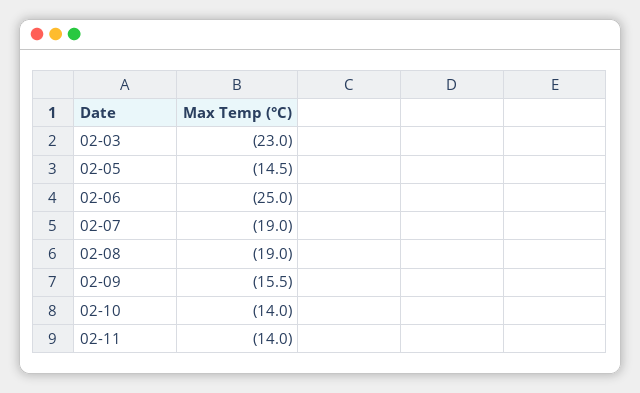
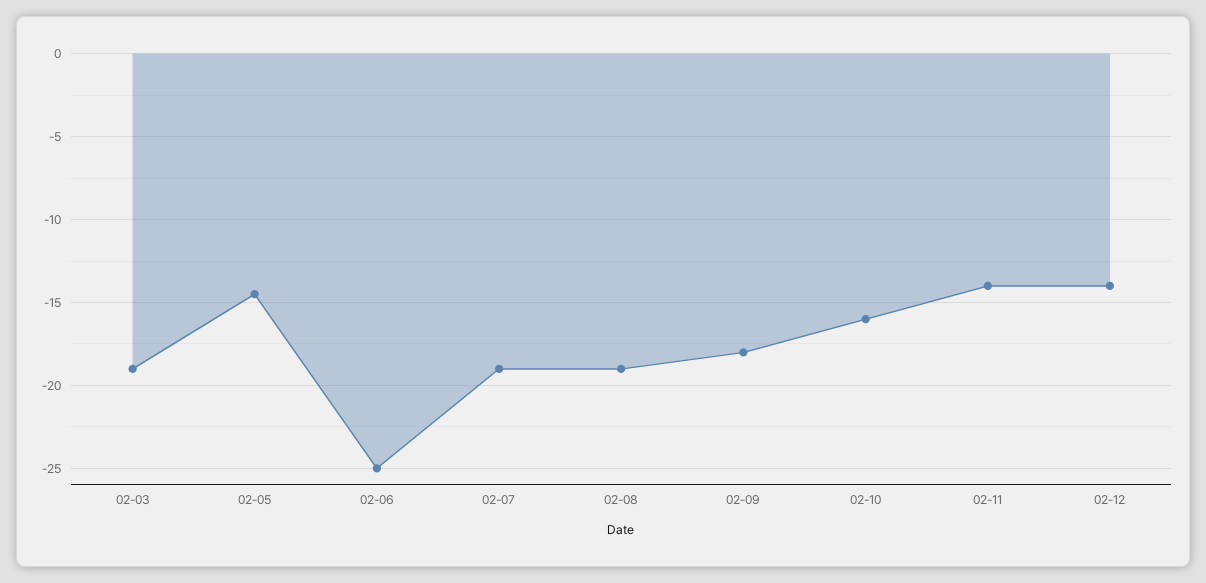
02-03: -23 -> -19
02-09: -15.5 -> -18
02-10: -14 -> -16
02-12: none -> -14

